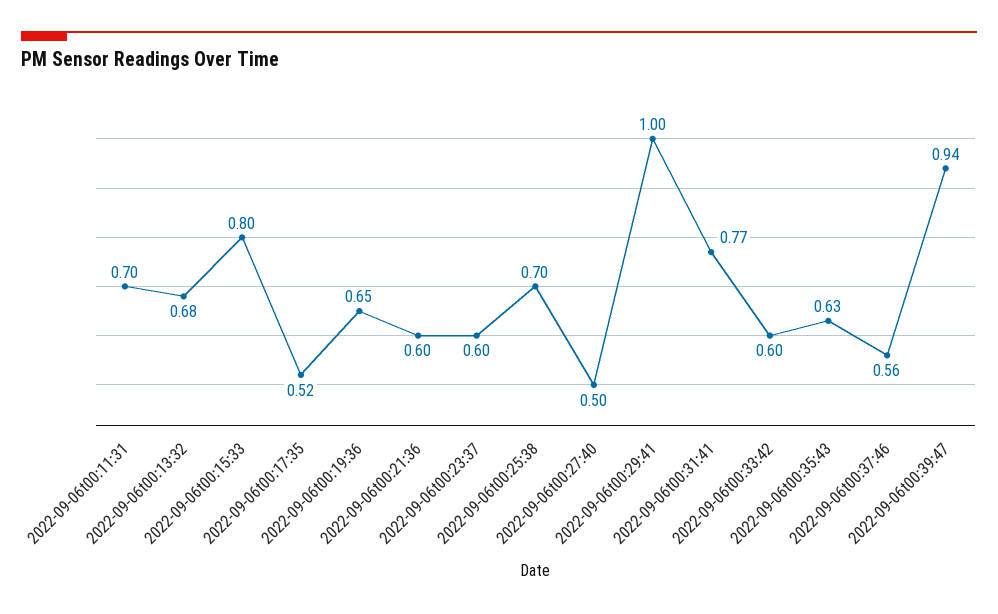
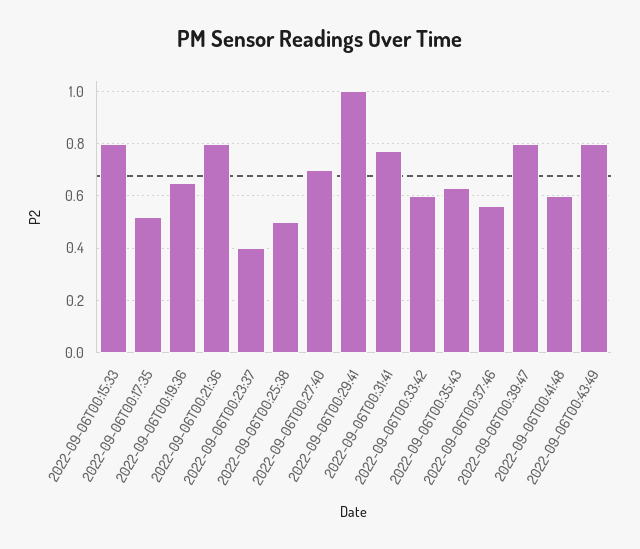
2022-09-06t00:11:31: 0.7 -> none
2022-09-06t00:13:32: 0.68 -> none
2022-09-06t00:21:36: 0.6 -> 0.8
2022-09-06t00:23:37: 0.6 -> 0.4
2022-09-06t00:25:38: 0.7 -> 0.5
2022-09-06t00:27:40: 0.5 -> 0.7
2022-09-06t00:39:47: 0.94 -> 0.8
2022-09-06T00:41:48: none -> 0.6
2022-09-06T00:43:49: none -> 0.8

